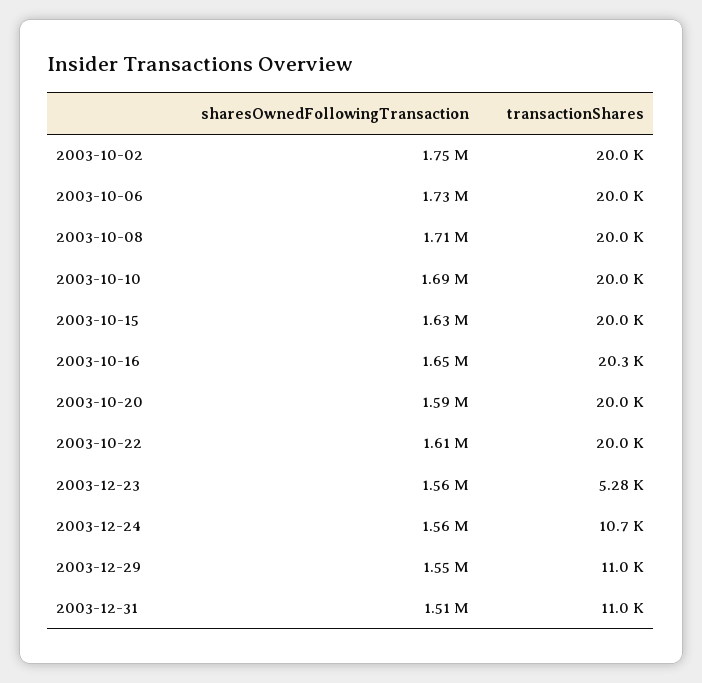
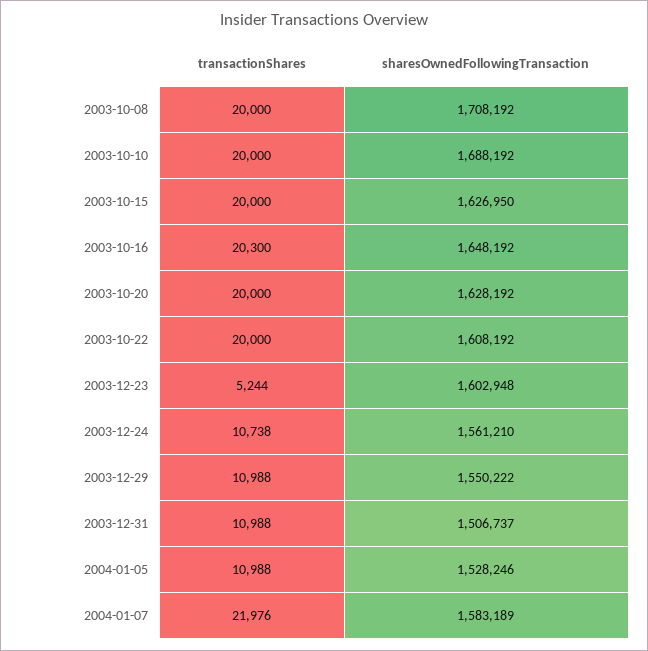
sharesOwnedFollowingTransaction, 2003-10-02: 1750000 -> none
transactionShares, 2003-10-02: 20000 -> none
sharesOwnedFollowingTransaction, 2003-10-06: 1730000 -> none
transactionShares, 2003-10-06: 20000 -> none
sharesOwnedFollowingTransaction, 2003-10-20: 1590000 -> 1628192
sharesOwnedFollowingTransaction, 2003-12-23: 1560000 -> 1602948
transactionShares, 2003-12-23: 5280 -> 5244
transactionShares, 2004-01-05: none -> 10988
sharesOwnedFollowingTransaction, 2004-01-05: none -> 1528246
transactionShares, 2004-01-07: none -> 21976
sharesOwnedFollowingTransaction, 2004-01-07: none -> 1583189

